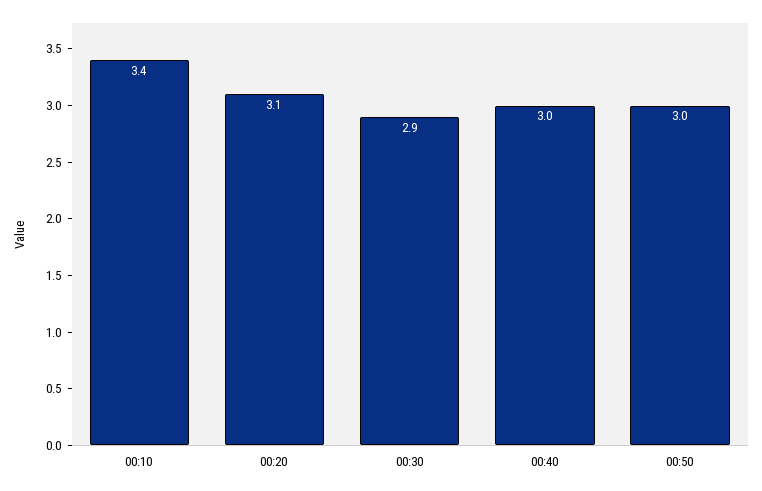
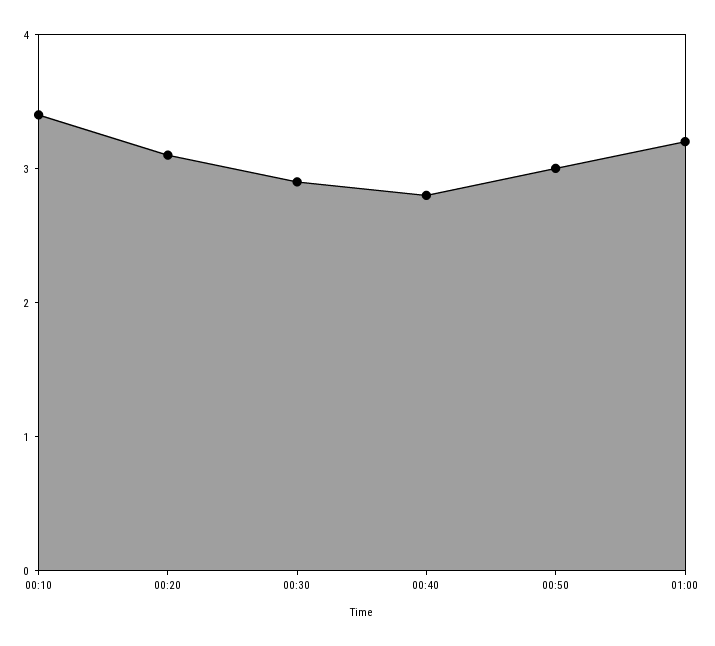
00:40: 3 -> 2.8
01:00: none -> 3.2

